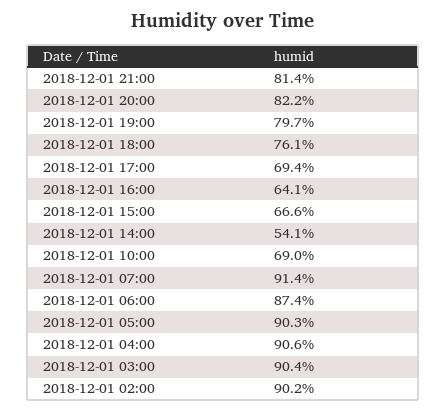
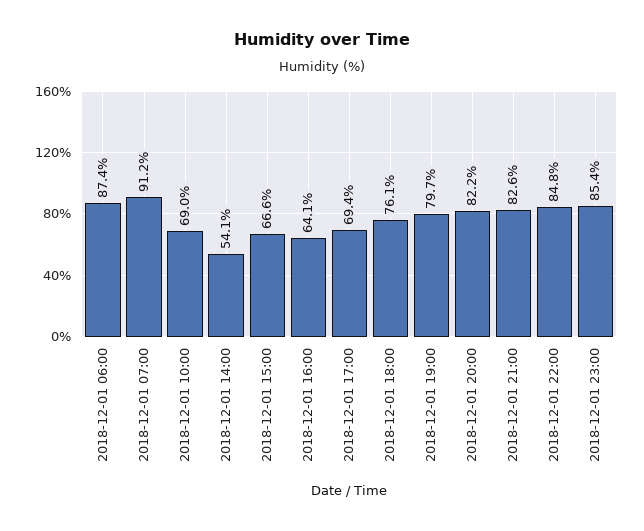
2018-12-01 21:00: 81.4 -> 82.6
2018-12-01 07:00: 91.4 -> 91.2
2018-12-01 05:00: 90.3 -> none
2018-12-01 04:00: 90.6 -> none
2018-12-01 03:00: 90.4 -> none
2018-12-01 02:00: 90.2 -> none
2018-12-01 22:00: none -> 84.8
2018-12-01 23:00: none -> 85.4

